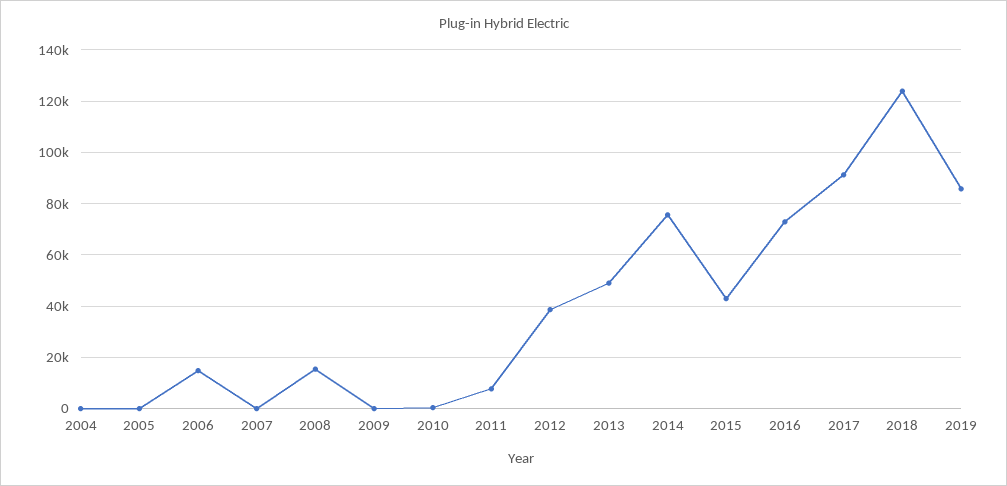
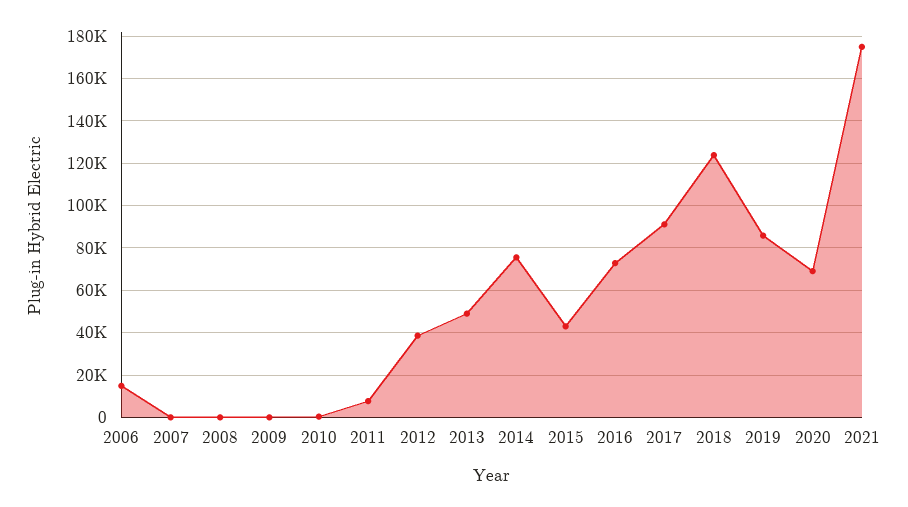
2004: 0 -> none
2005: 0 -> none
2008: 15000 -> 0
2020: none -> 70000
2021: none -> 175000

